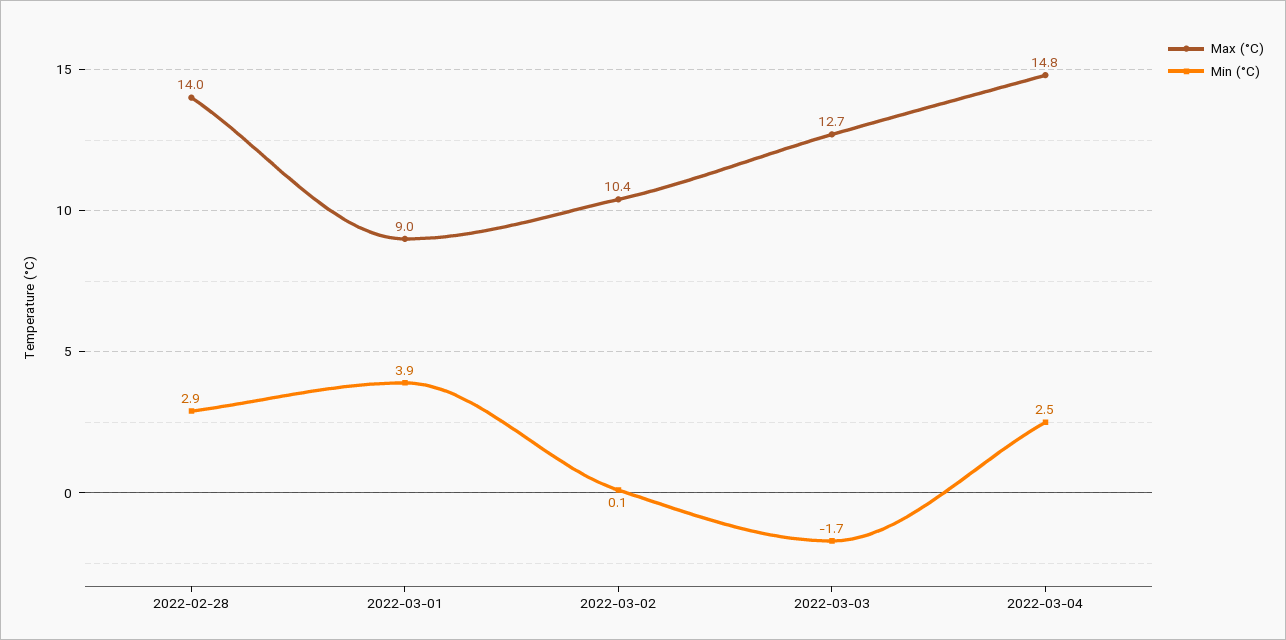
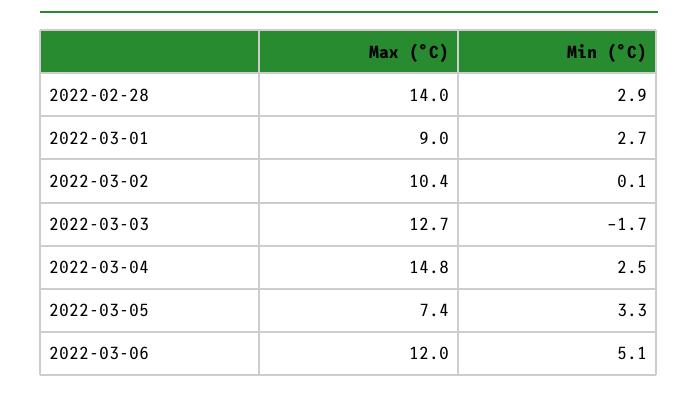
Min (°C), 2022-03-01: 3.9 -> 2.7
Max (°C), 2022-03-05: none -> 7.4
Min (°C), 2022-03-05: none -> 3.3
Max (°C), 2022-03-06: none -> 12
Min (°C), 2022-03-06: none -> 5.1

